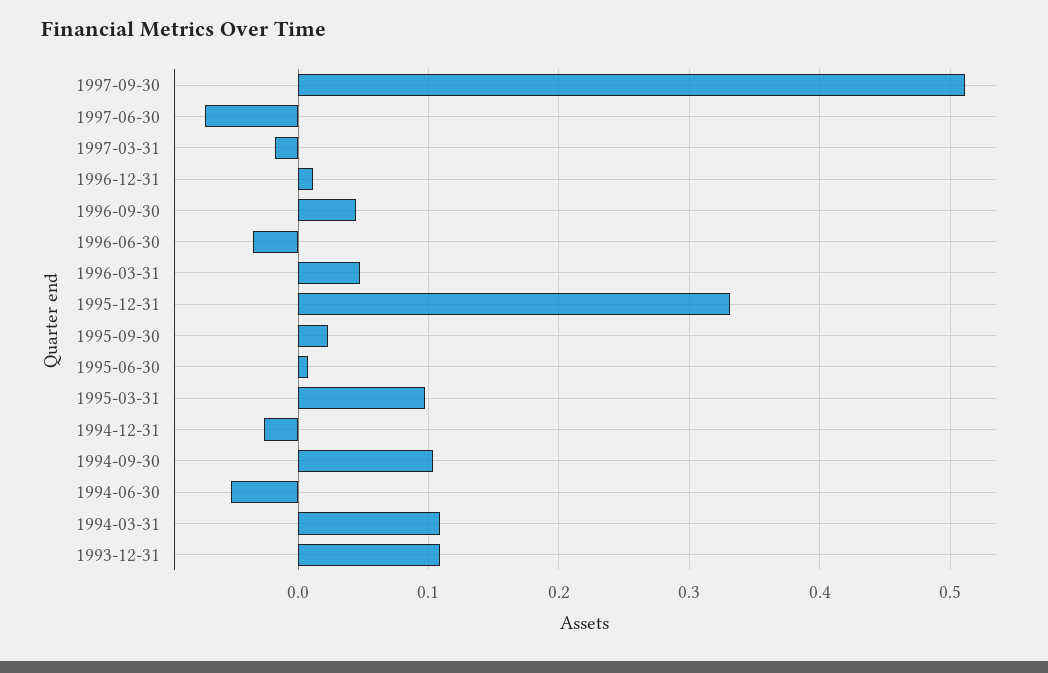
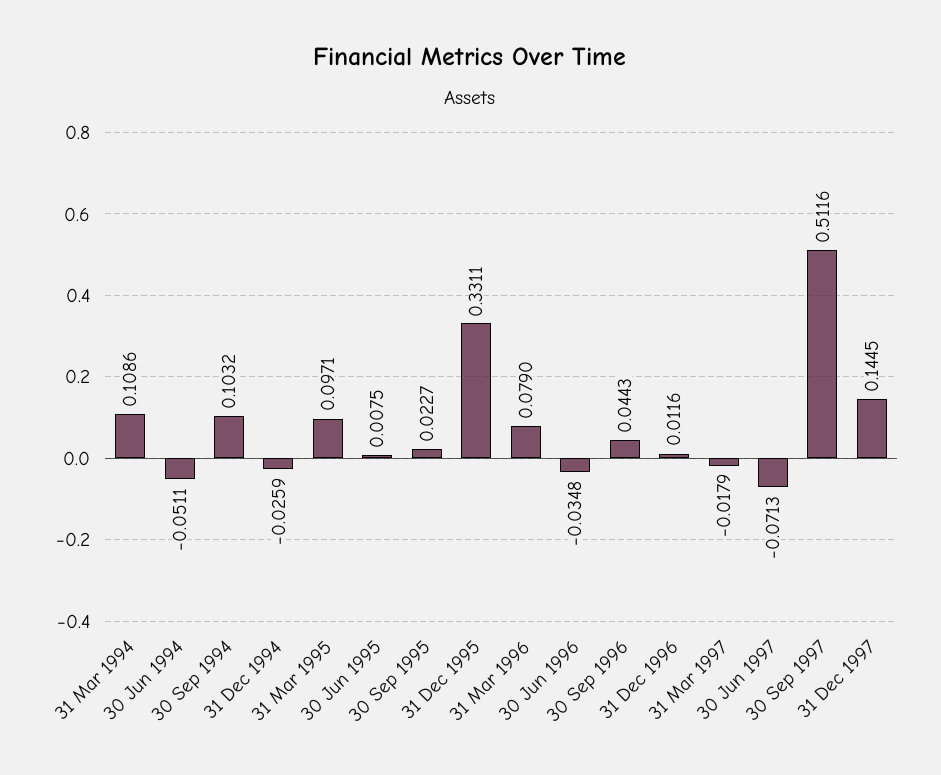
1996-03-31: 0.05 -> 0.079
1993-12-31: 0.11 -> none
31 Dec 1997: none -> 0.1445

